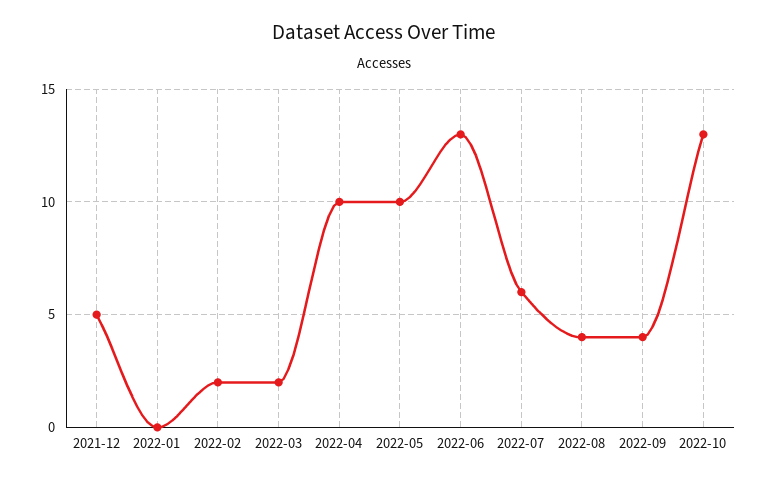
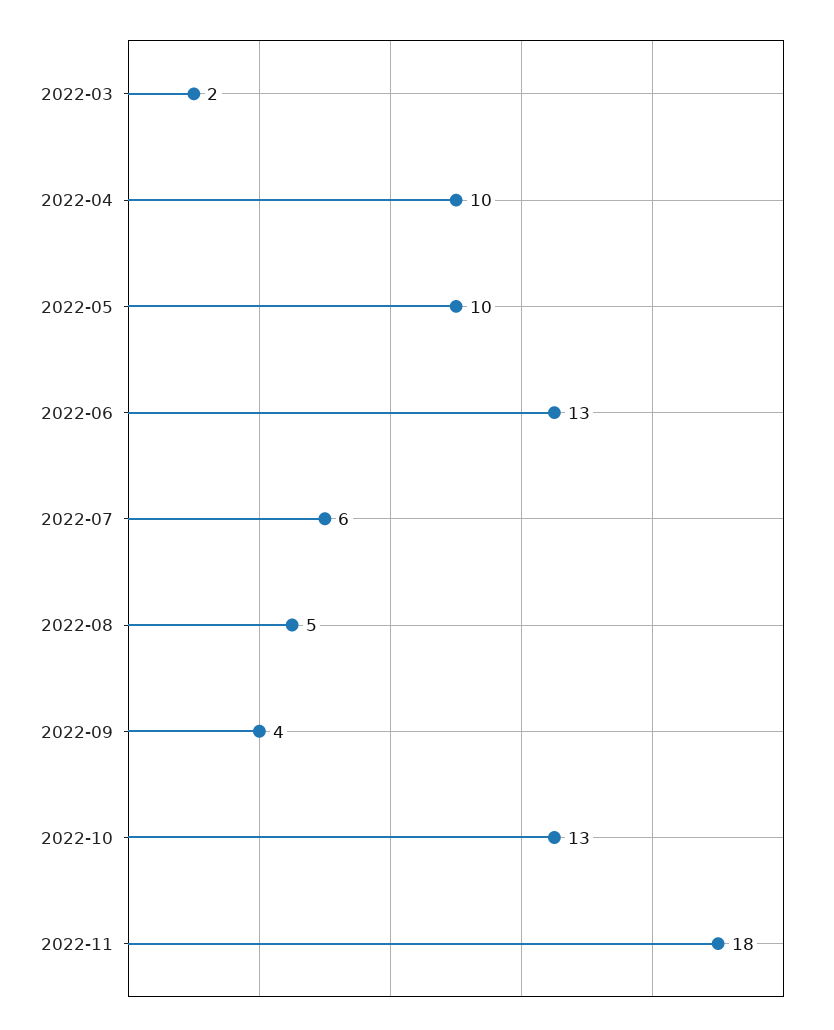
2021-12: 5 -> none
2022-01: 0 -> none
2022-02: 2 -> none
2022-08: 4 -> 5
2022-11: none -> 18

